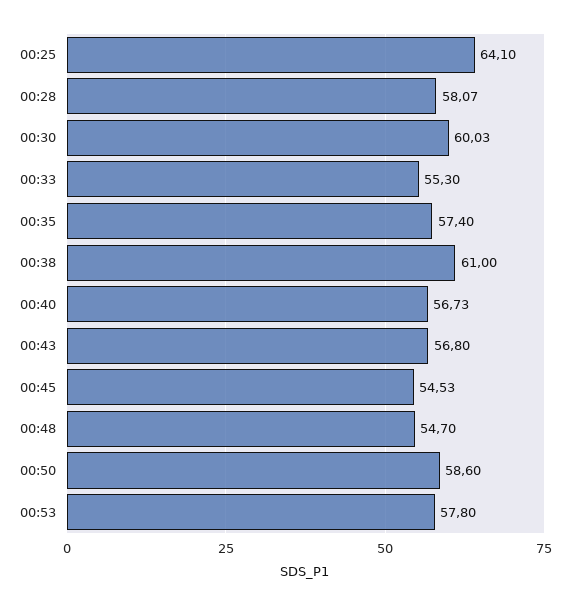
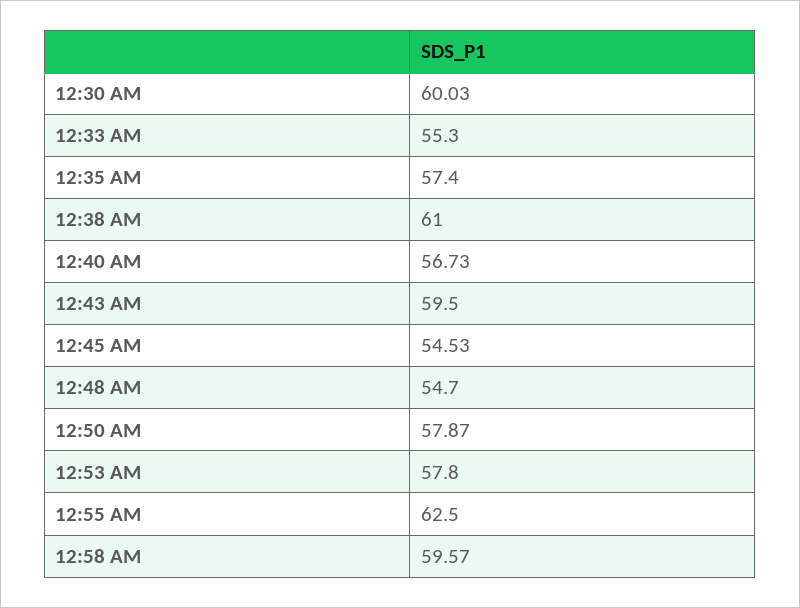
00:25: 64.1 -> none
00:28: 58.07 -> none
00:43: 56.8 -> 59.5
00:50: 58.6 -> 57.87
12:55 AM: none -> 62.5
12:58 AM: none -> 59.57

